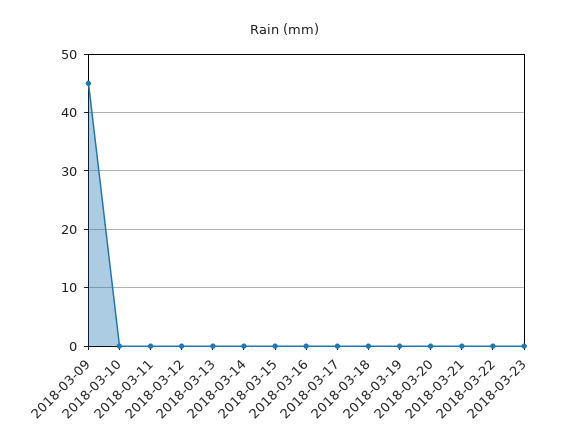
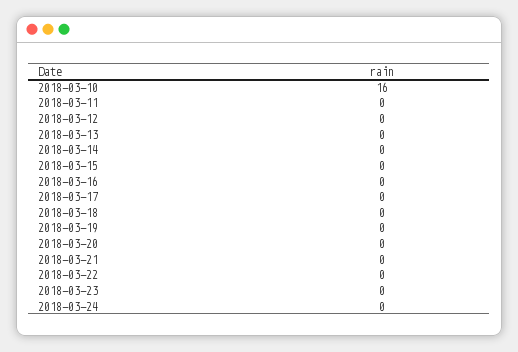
2018-03-09: 45 -> none
2018-03-10: 0 -> 16
2018-03-24: none -> 0

